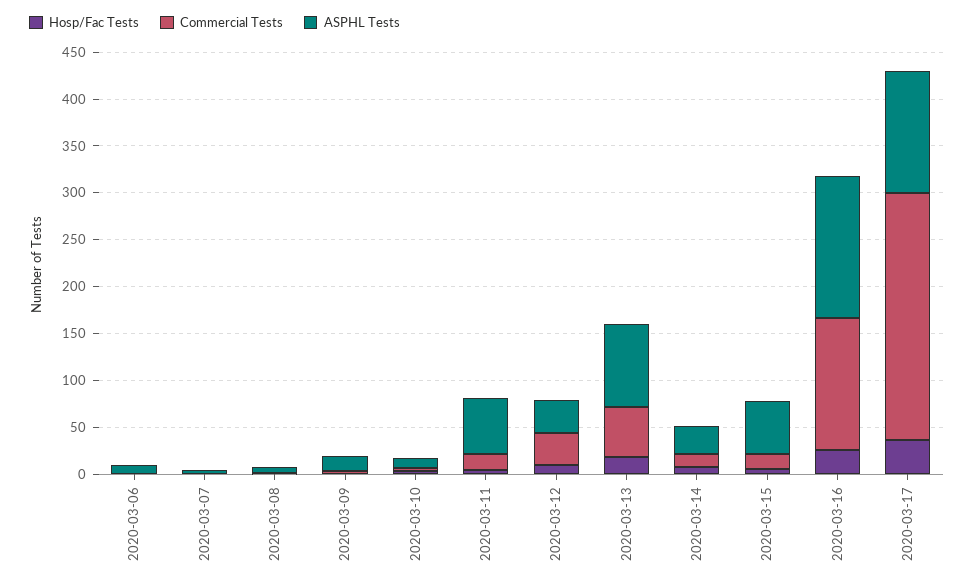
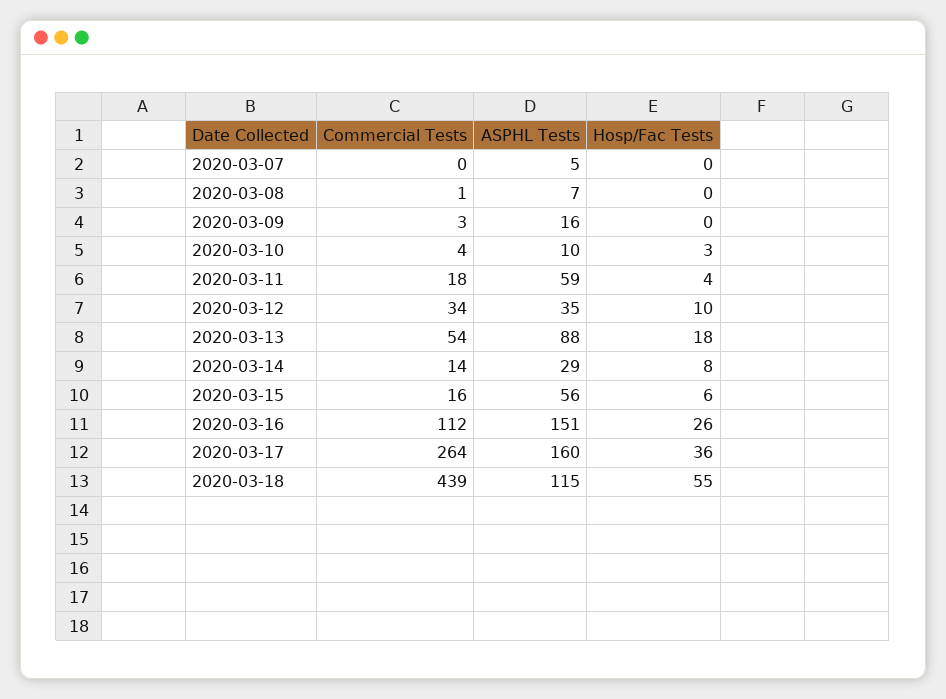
Hosp/Fac Tests, 2020-03-06: 0 -> none
Commercial Tests, 2020-03-06: 0 -> none
ASPHL Tests, 2020-03-06: 10 -> none
Commercial Tests, 2020-03-16: 140 -> 112
ASPHL Tests, 2020-03-17: 130 -> 160
Commercial Tests, 2020-03-18: none -> 439
ASPHL Tests, 2020-03-18: none -> 115
Hosp/Fac Tests, 2020-03-18: none -> 55

